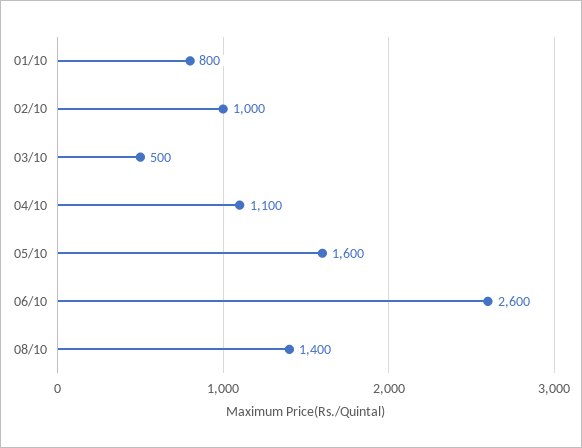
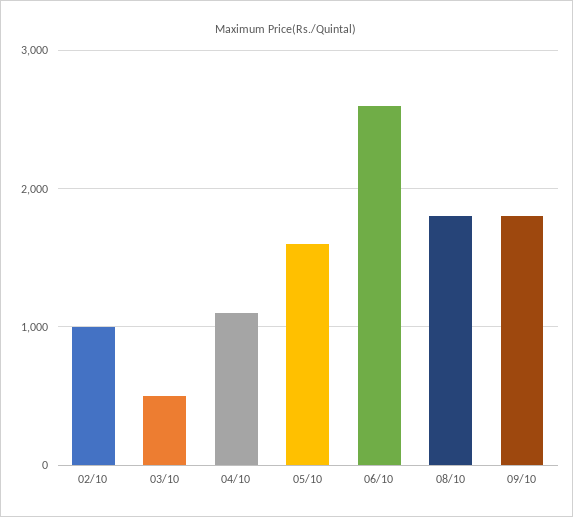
01/10: 800 -> none
08/10: 1400 -> 1800
09/10: none -> 1800

